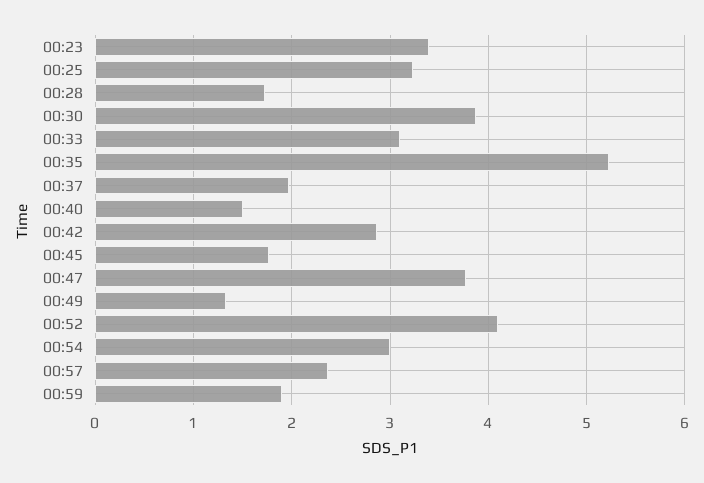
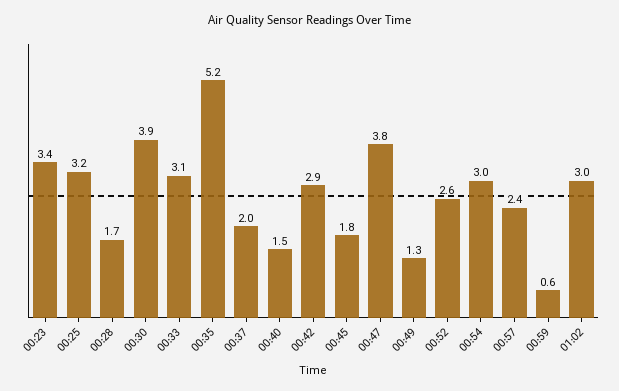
00:52: 4.1 -> 2.6
00:59: 1.9 -> 0.6
01:02: none -> 3

